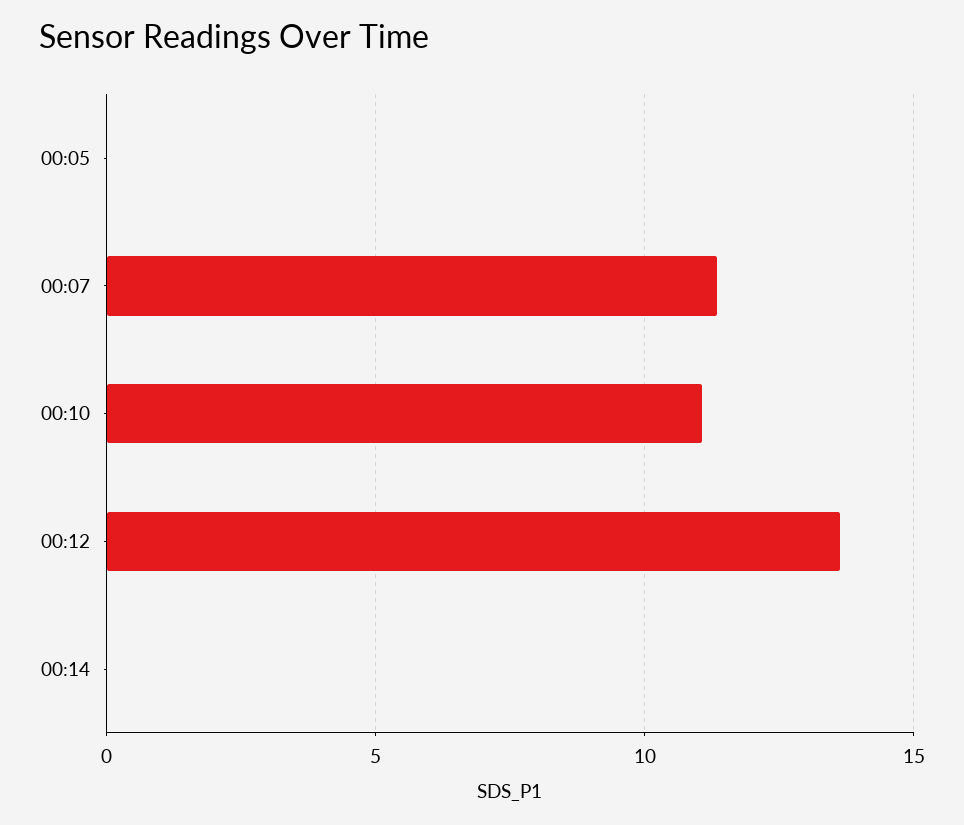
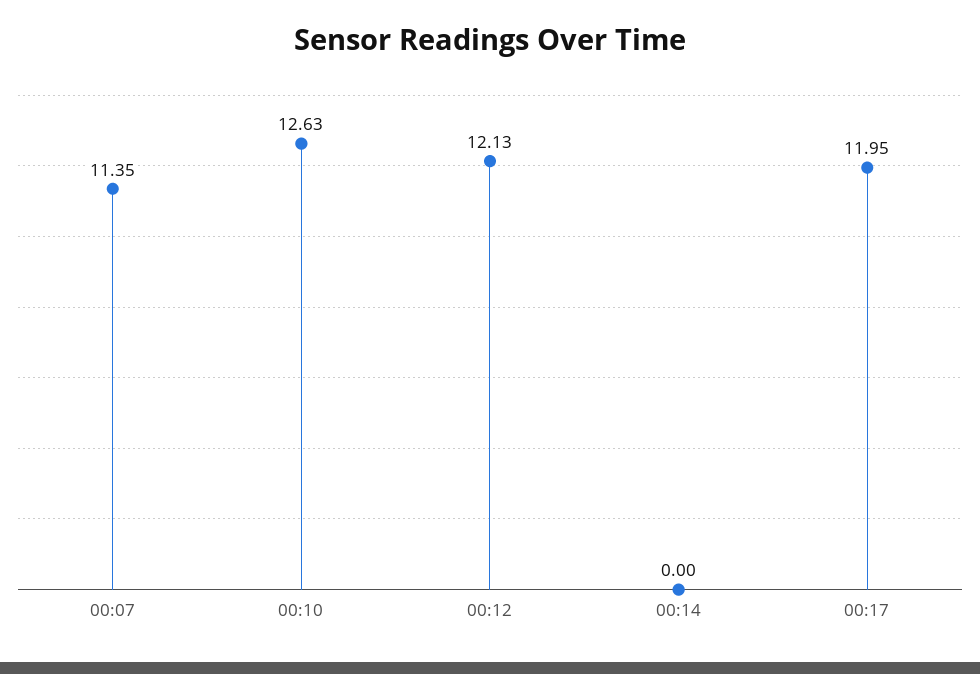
00:05: 0 -> none
00:10: 11 -> 12.63
00:12: 13.5 -> 12.13
00:17: none -> 11.95

